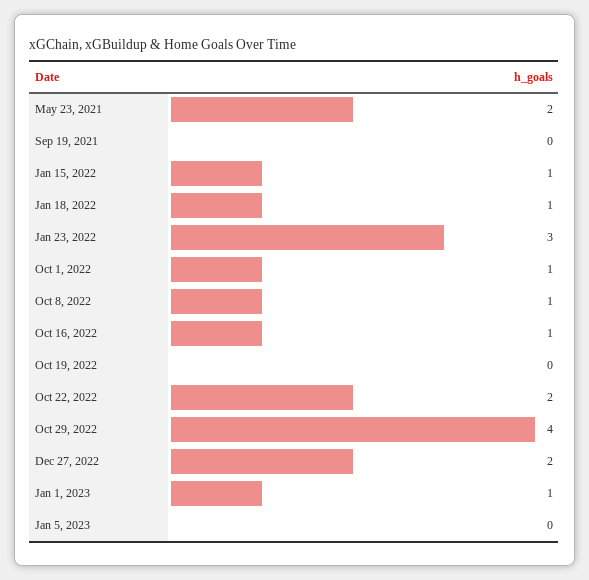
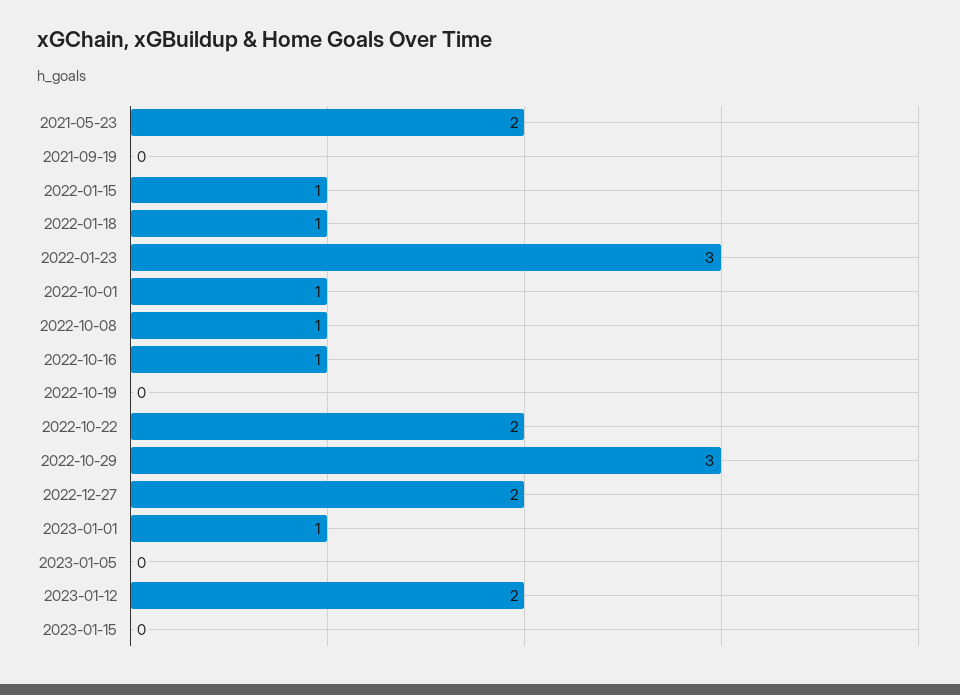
Oct 29, 2022: 4 -> 3
2023-01-12: none -> 2
2023-01-15: none -> 0

